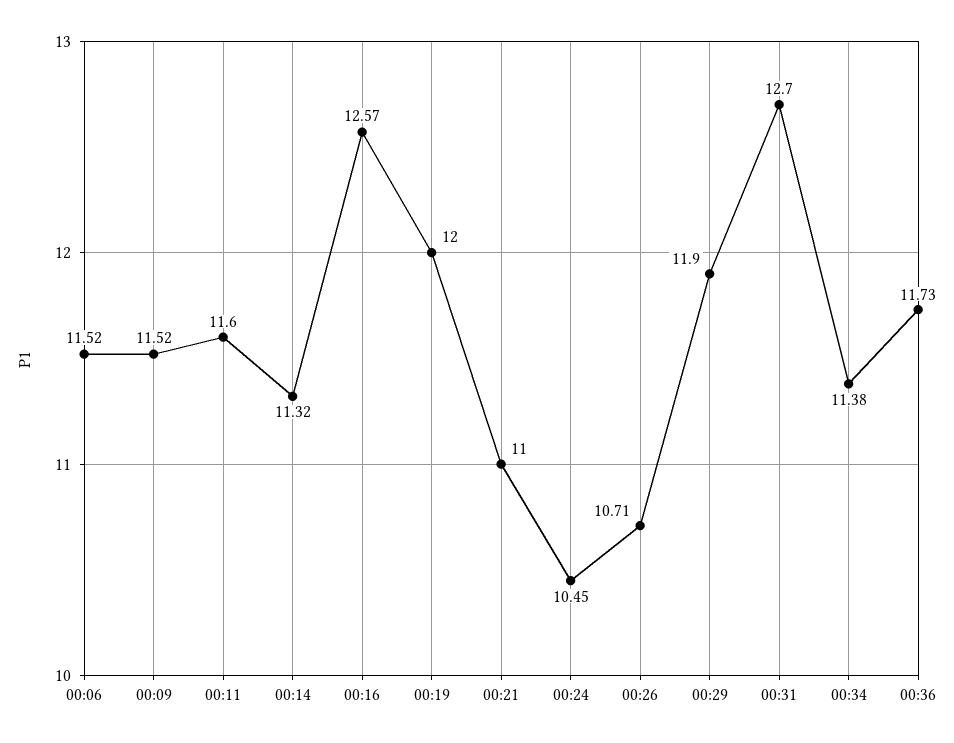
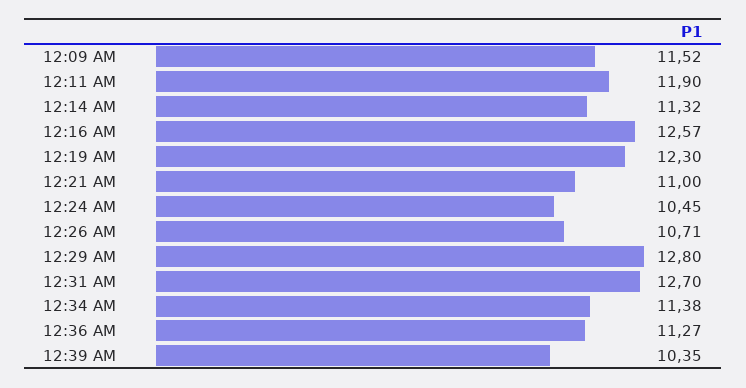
00:06: 11.52 -> none
00:11: 11.6 -> 11.9
00:19: 12 -> 12.3
00:29: 11.9 -> 12.8
00:36: 11.73 -> 11.27
12:39 AM: none -> 10.35

